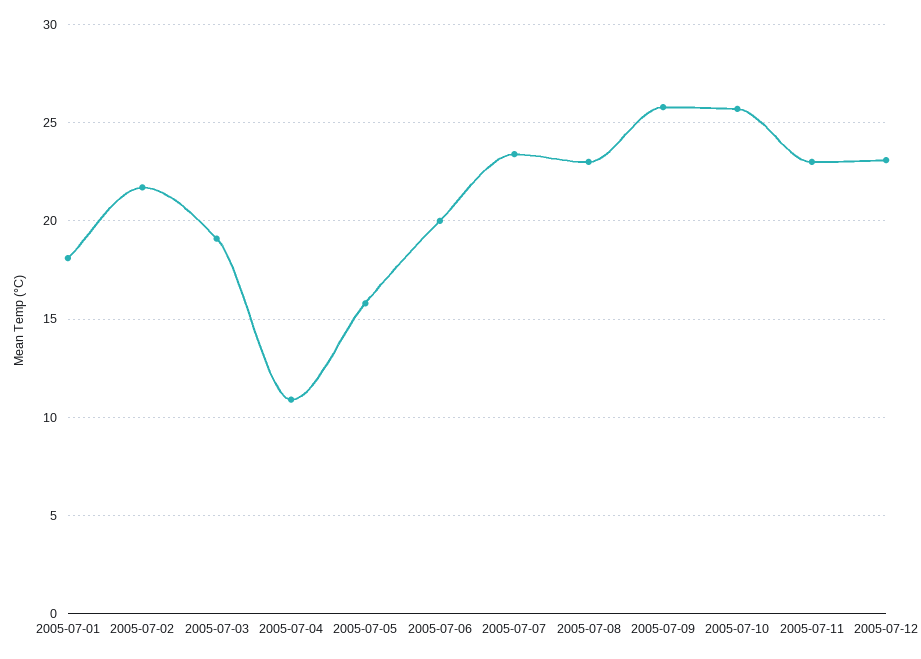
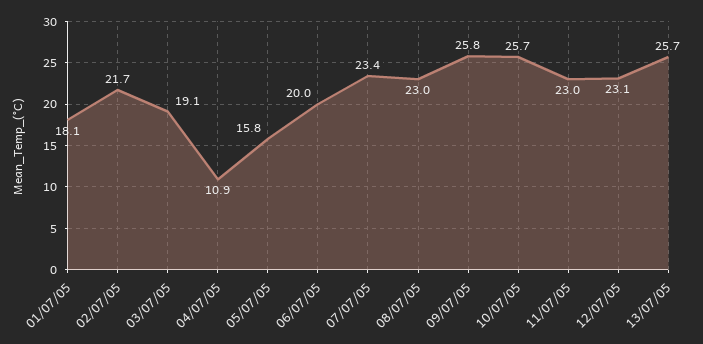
13/07/05: none -> 25.7

